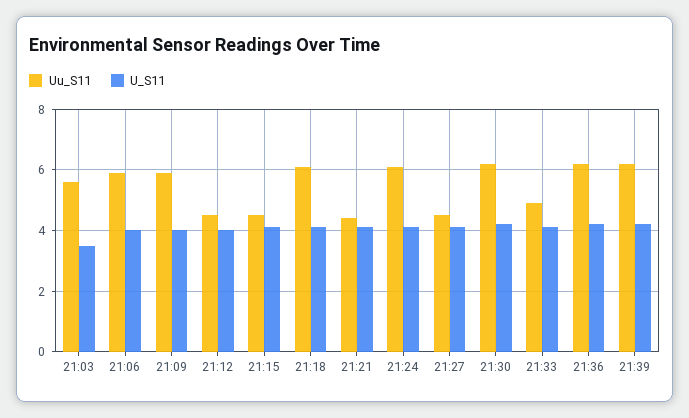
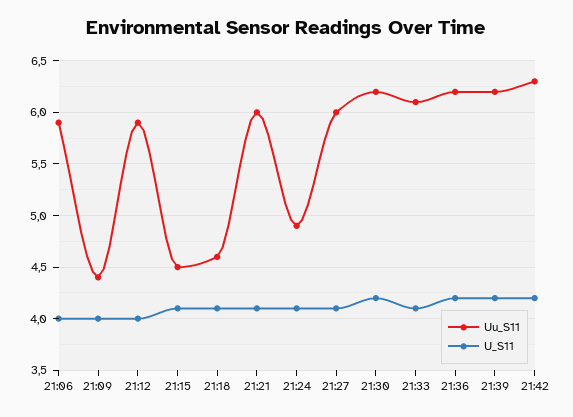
Uu_S11, 21:03: 5.5 -> none
U_S11, 21:03: 3.5 -> none
Uu_S11, 21:09: 6 -> 4.4
Uu_S11, 21:12: 4.5 -> 5.9
Uu_S11, 21:18: 6 -> 4.6
Uu_S11, 21:21: 4.5 -> 6
Uu_S11, 21:24: 6 -> 4.9
Uu_S11, 21:27: 4.5 -> 6
Uu_S11, 21:33: 5 -> 6.1
Uu_S11, 21:42: none -> 6.3
U_S11, 21:42: none -> 4.2

